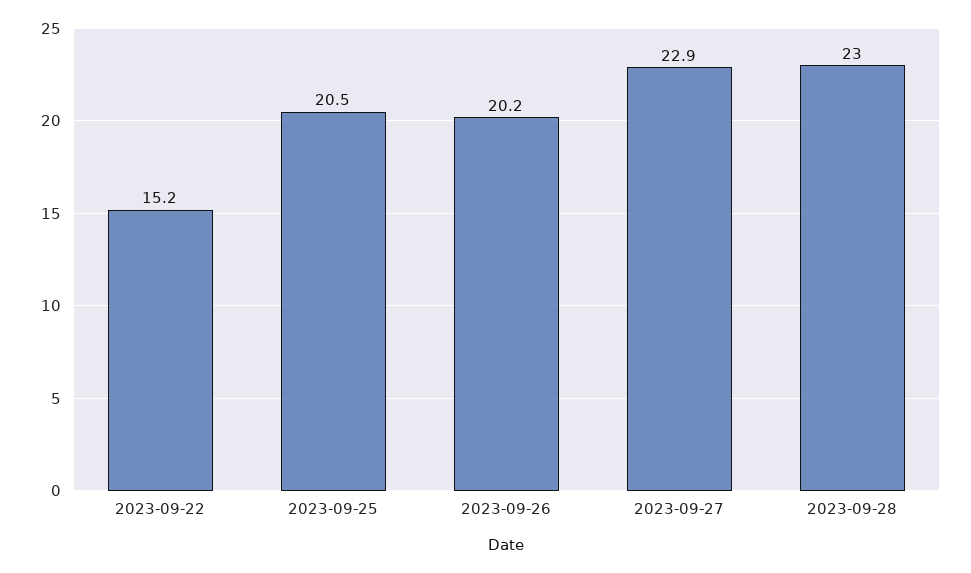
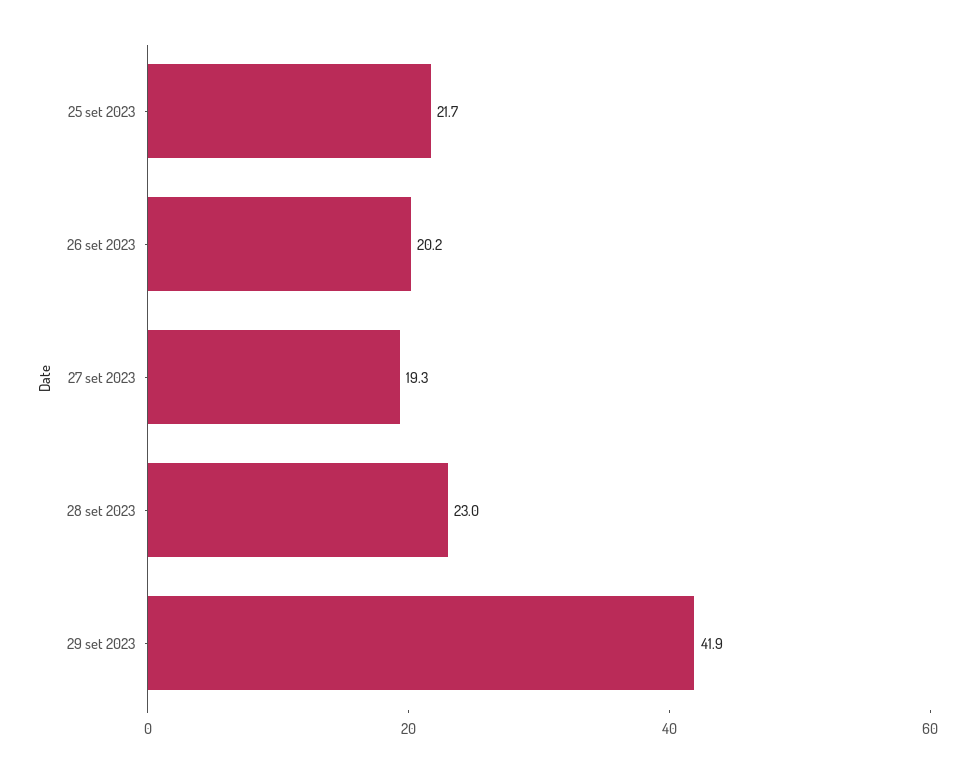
2023-09-22: 15.2 -> none
2023-09-25: 20.5 -> 21.7
2023-09-27: 22.9 -> 19.3
29 set 2023: none -> 41.9

